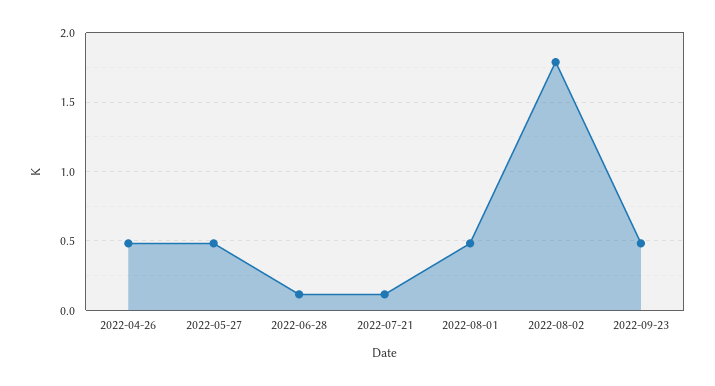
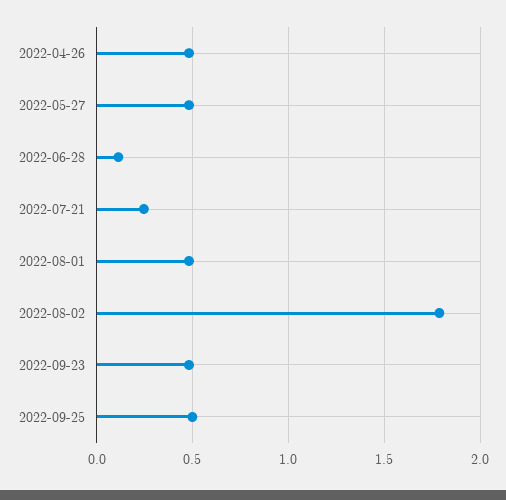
2022-07-21: 0.1 -> 0.25
2022-09-25: none -> 0.5

